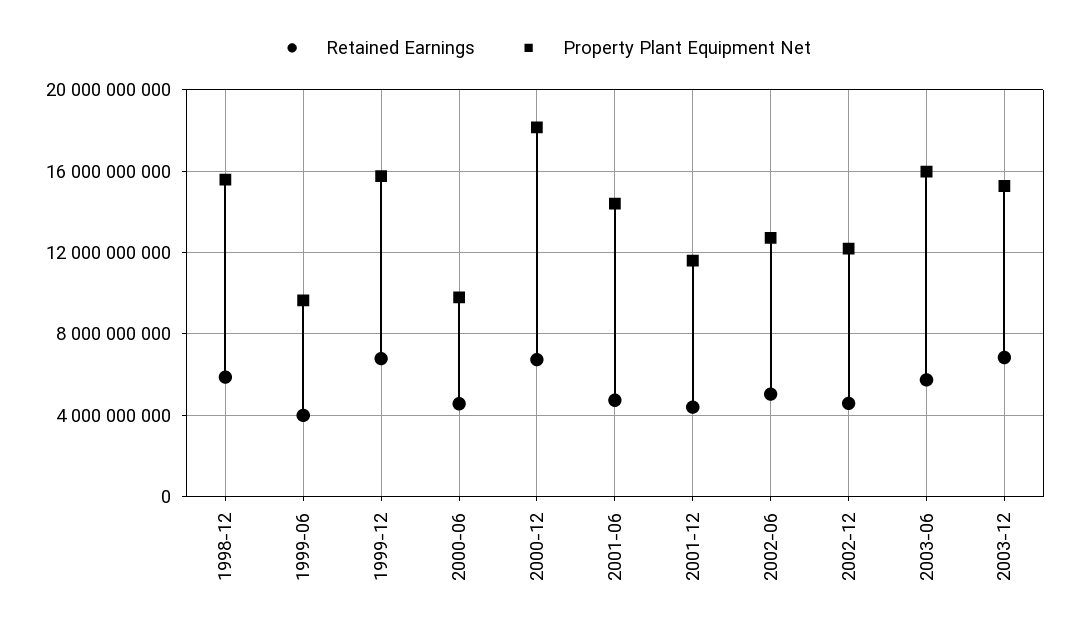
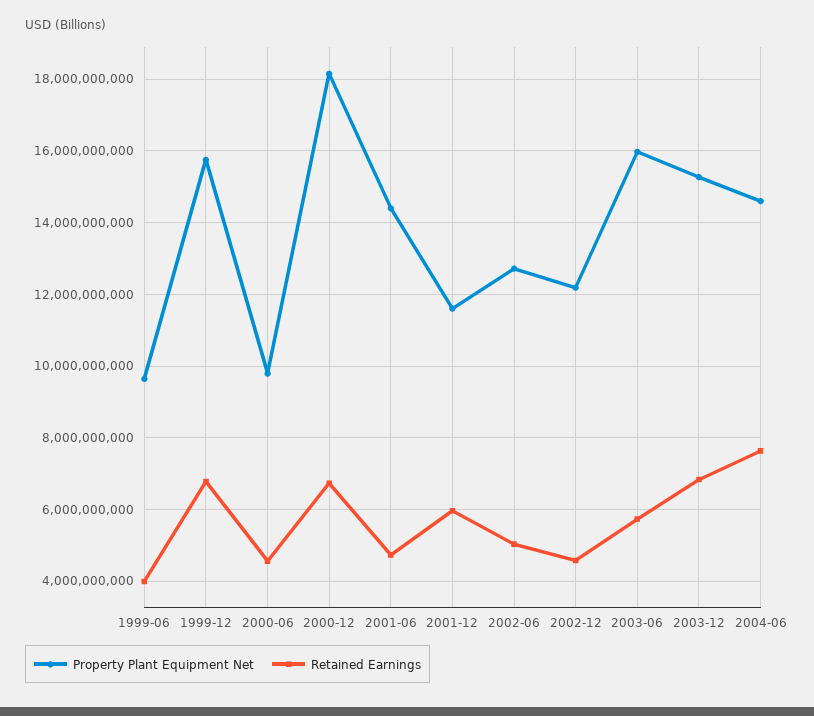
Retained Earnings, 1998-12: 6000000000 -> none
Property Plant Equipment Net, 1998-12: 15500000000 -> none
Retained Earnings, 2001-12: 4500000000 -> 6000000000
Property Plant Equipment Net, 2004-06: none -> 14600000000
Retained Earnings, 2004-06: none -> 7600000000

